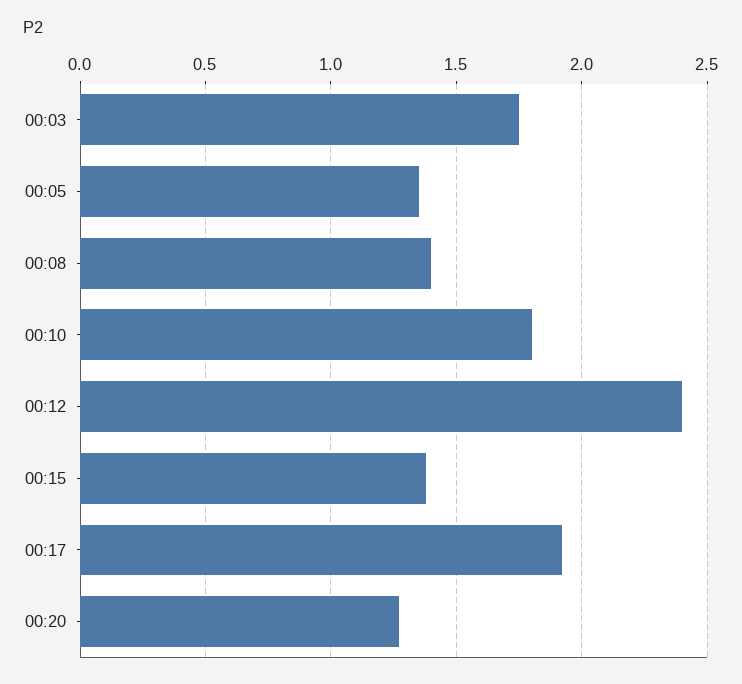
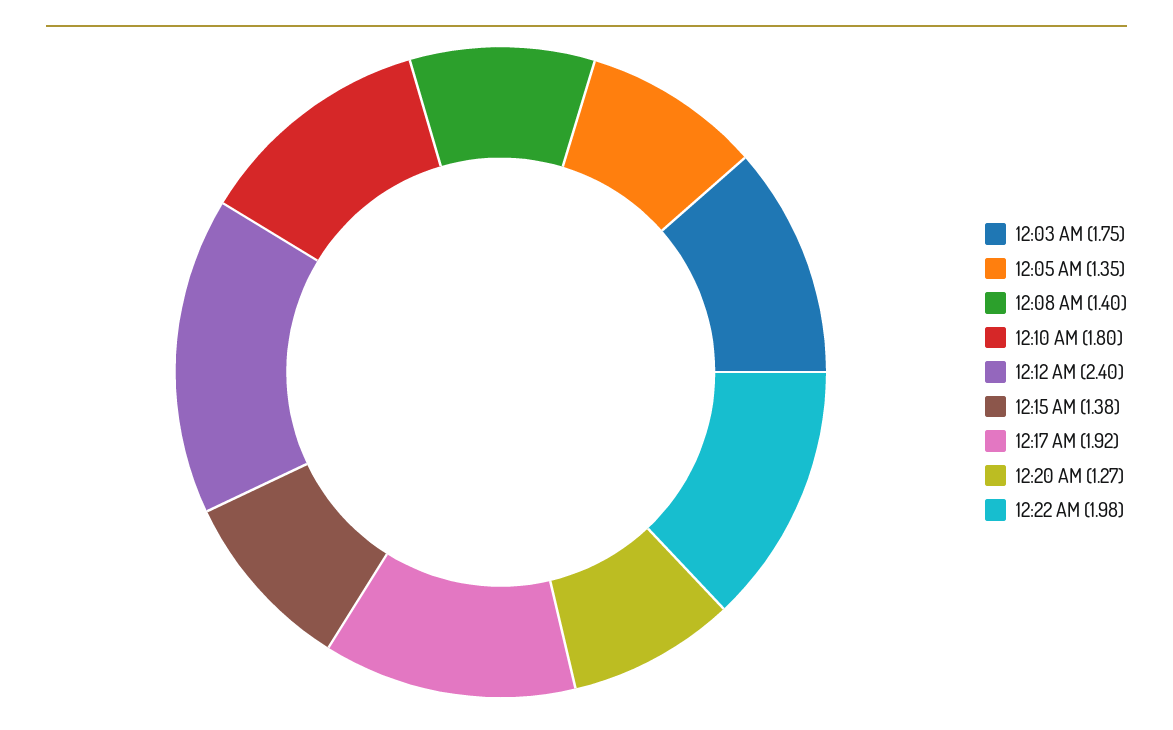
12:22 AM: none -> 1.98

